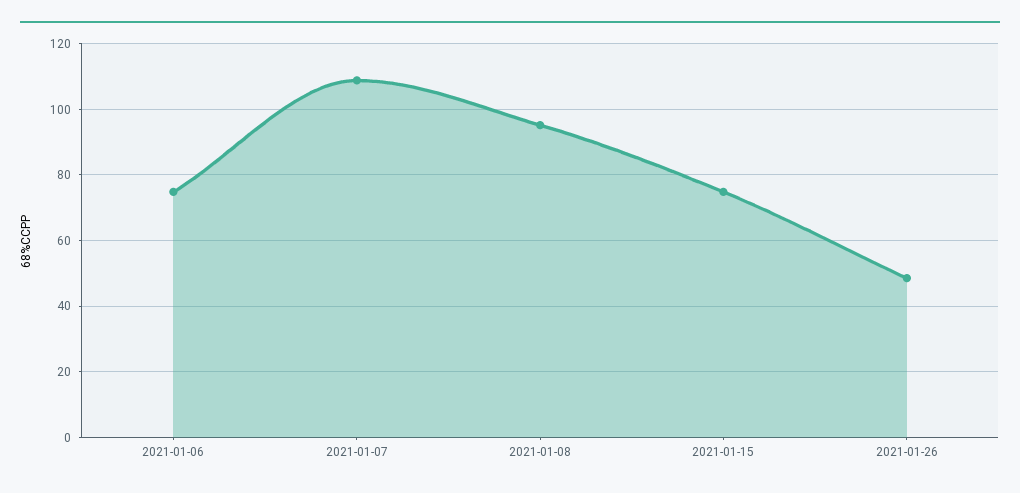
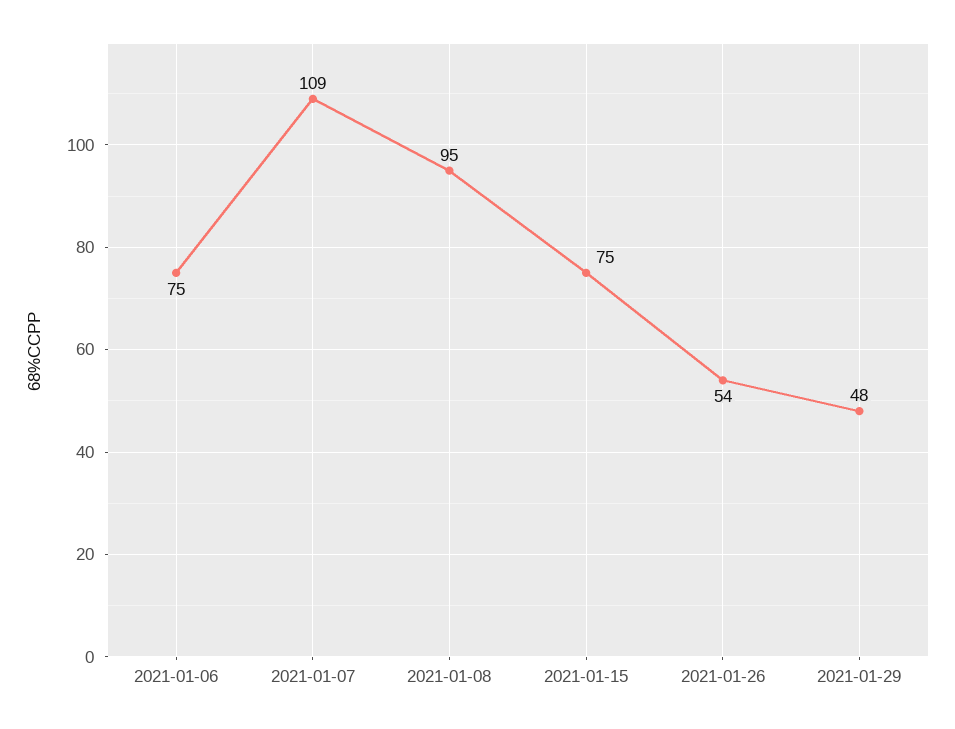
2021-01-26: 48 -> 54
2021-01-29: none -> 48

